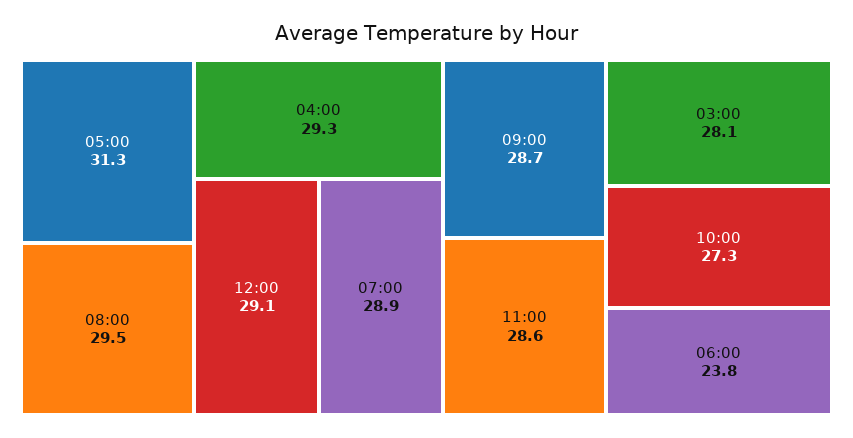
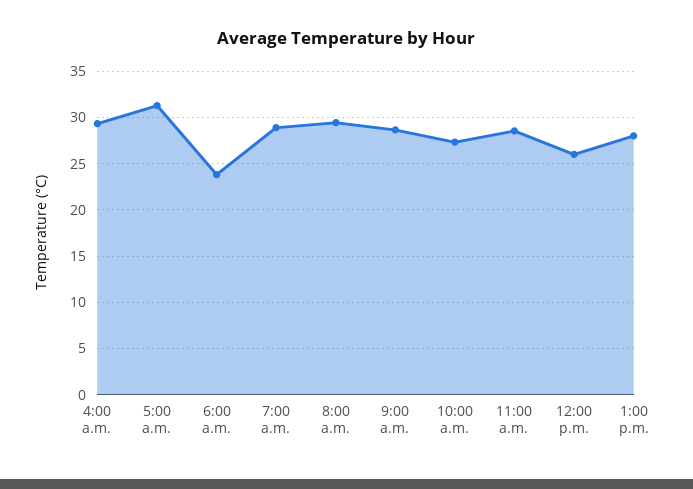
12:00: 29.1 -> 26
03:00: 28.1 -> none
1:00 p.m.: none -> 28

